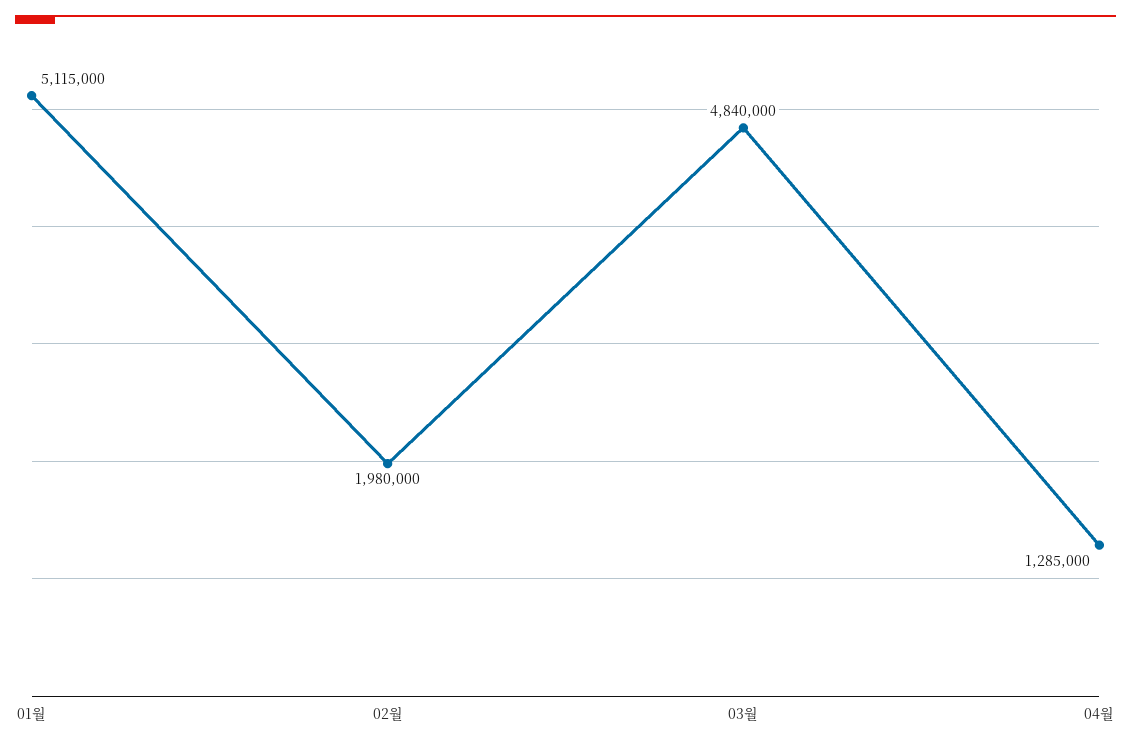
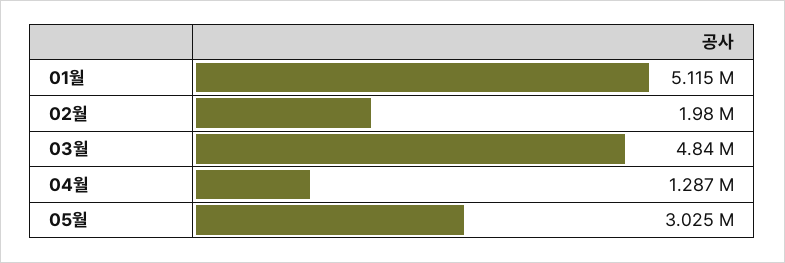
04월: 1285000 -> 1287000
05월: none -> 3025000

